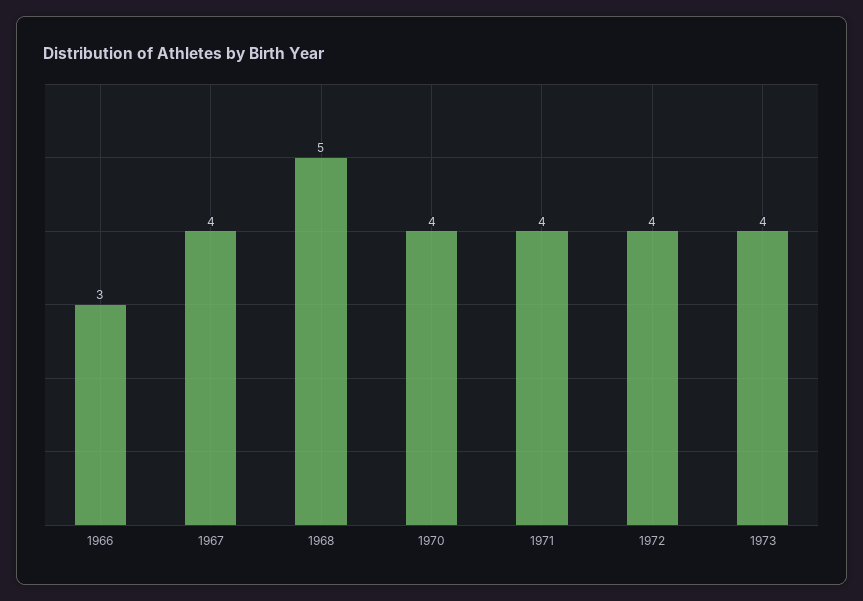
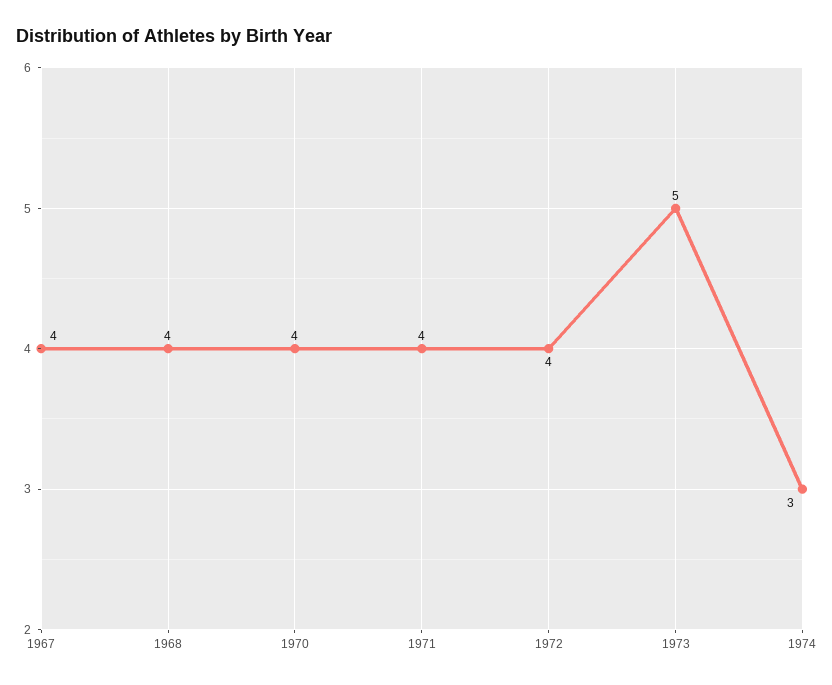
1966: 3 -> none
1968: 5 -> 4
1973: 4 -> 5
1974: none -> 3

